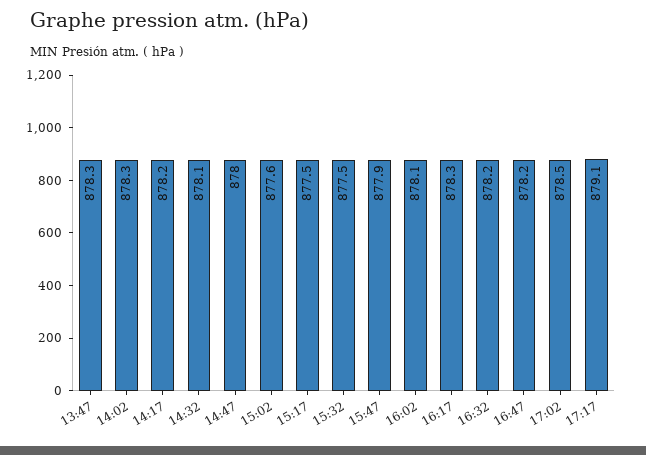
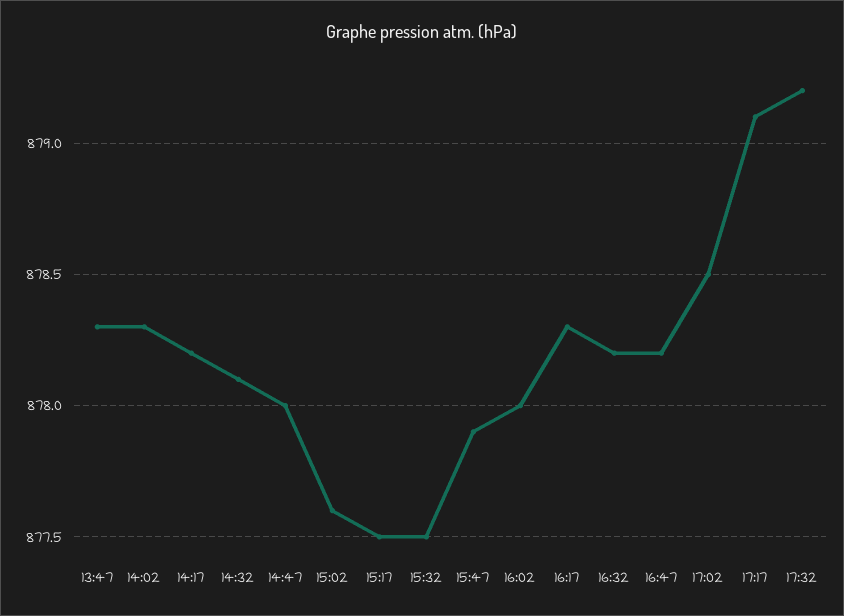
16:02: 878.1 -> 878
17:32: none -> 879.2

